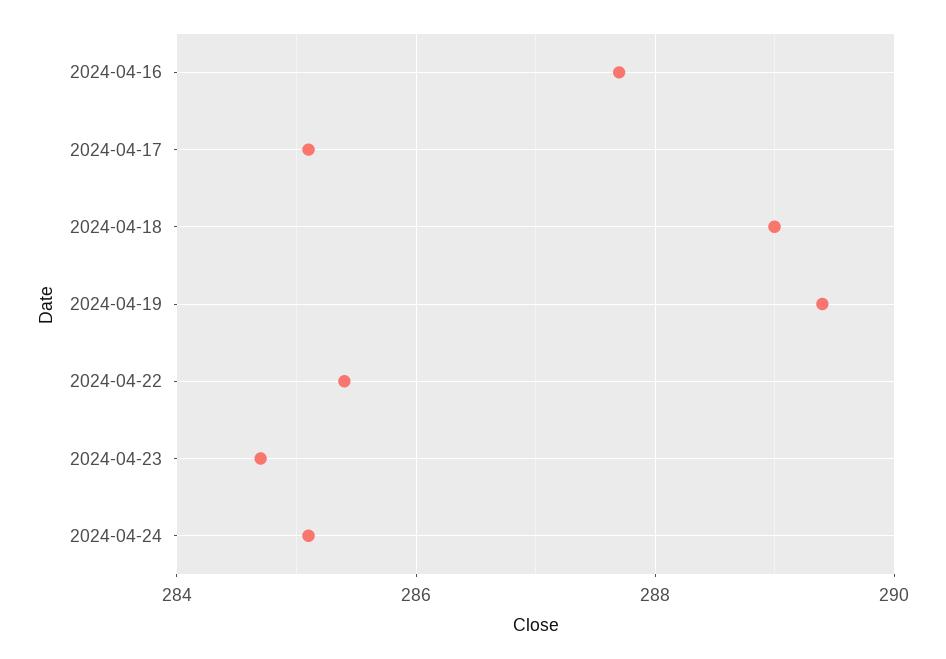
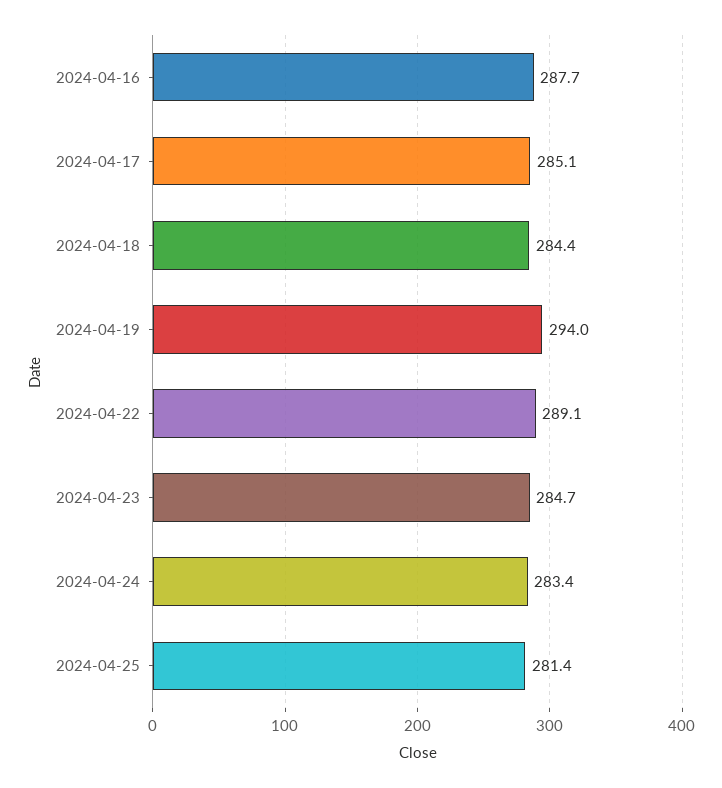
2024-04-18: 289 -> 284.4
2024-04-19: 289.5 -> 294
2024-04-22: 285.5 -> 289.1
2024-04-24: 285 -> 283.4
2024-04-25: none -> 281.4

